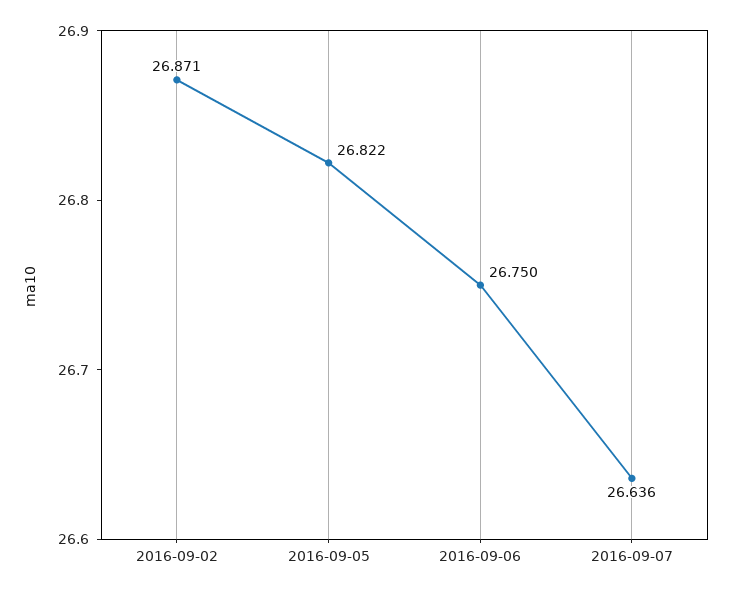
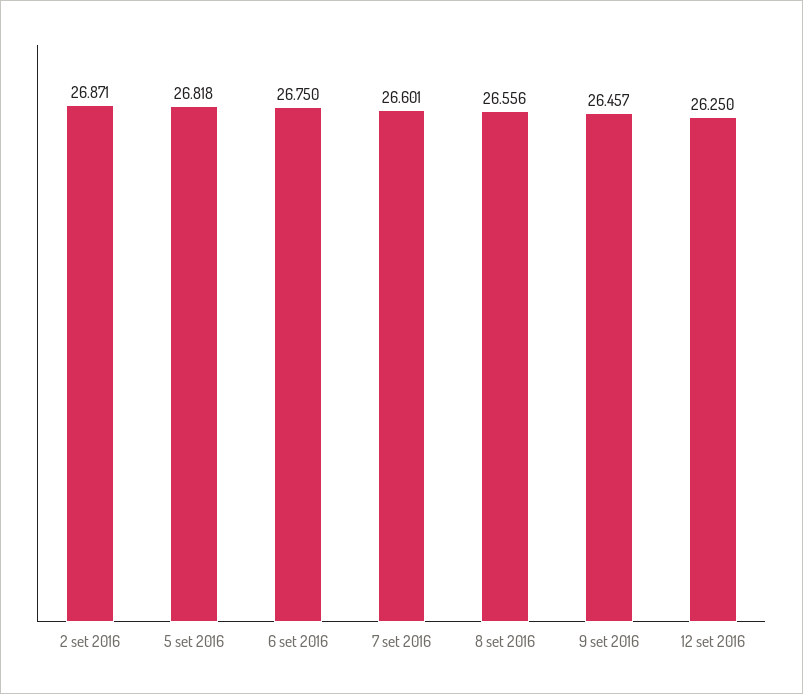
2016-09-05: 26.822 -> 26.818
2016-09-07: 26.636 -> 26.601
8 set 2016: none -> 26.556
9 set 2016: none -> 26.457
12 set 2016: none -> 26.25

